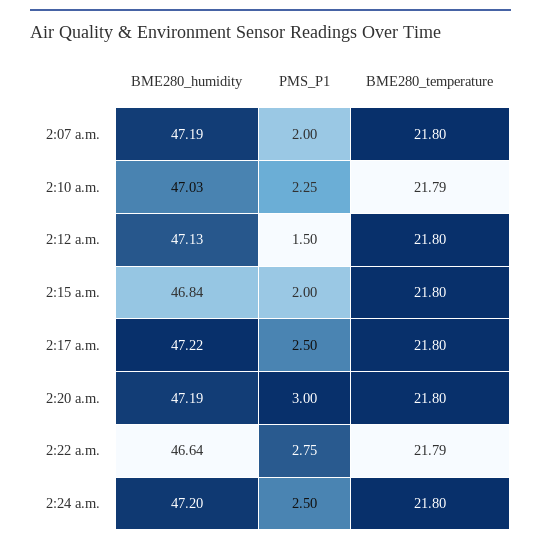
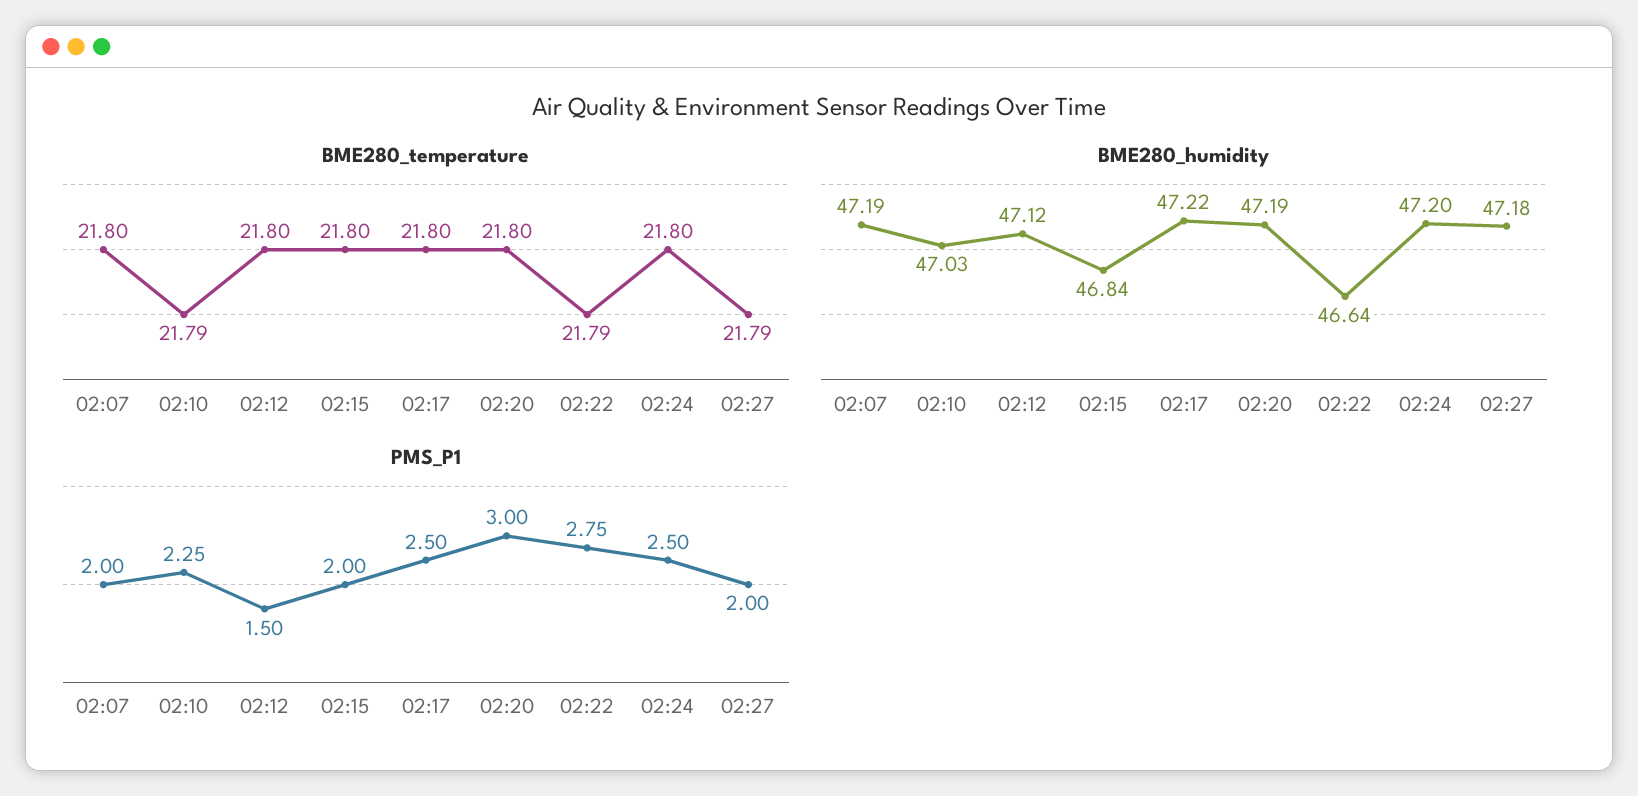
BME280_humidity, 2:12 a.m.: 47.13 -> 47.12
BME280_temperature, 02:27: none -> 21.79
BME280_humidity, 02:27: none -> 47.18
PMS_P1, 02:27: none -> 2

